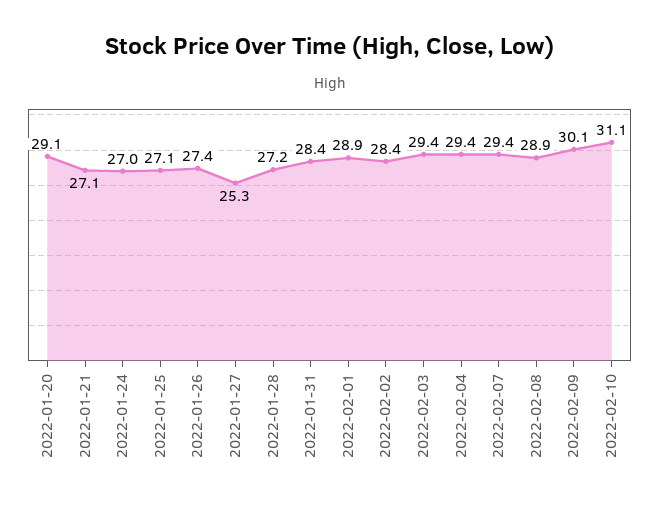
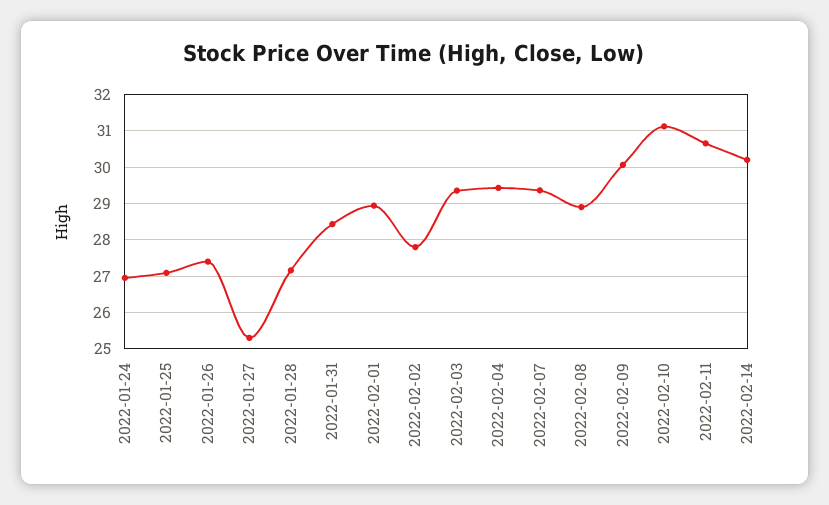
2022-01-20: 29.1 -> none
2022-01-21: 27.1 -> none
2022-02-02: 28.4 -> 27.8
2022-02-11: none -> 30.6
2022-02-14: none -> 30.2

